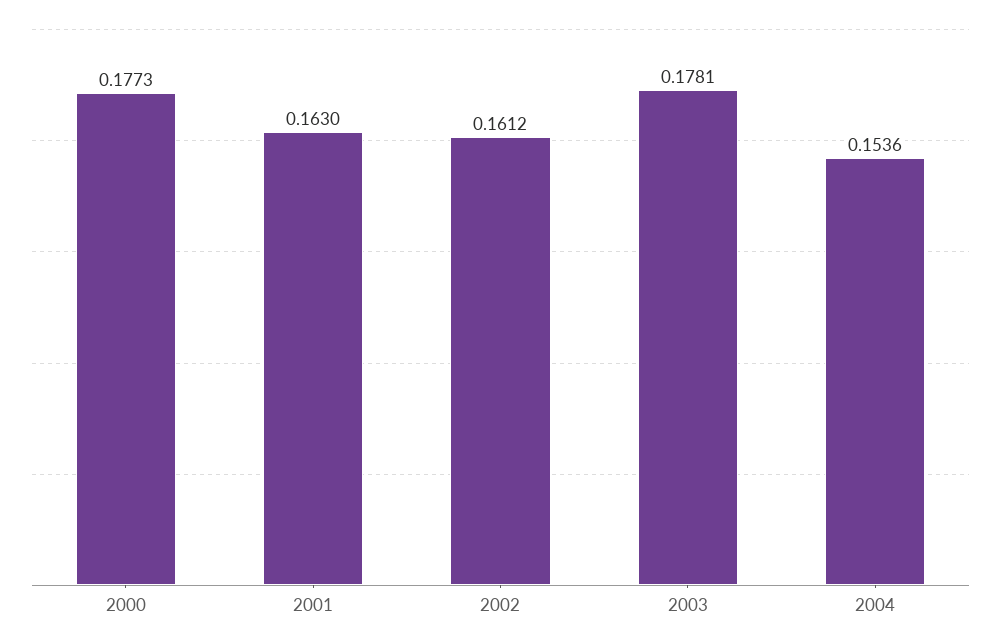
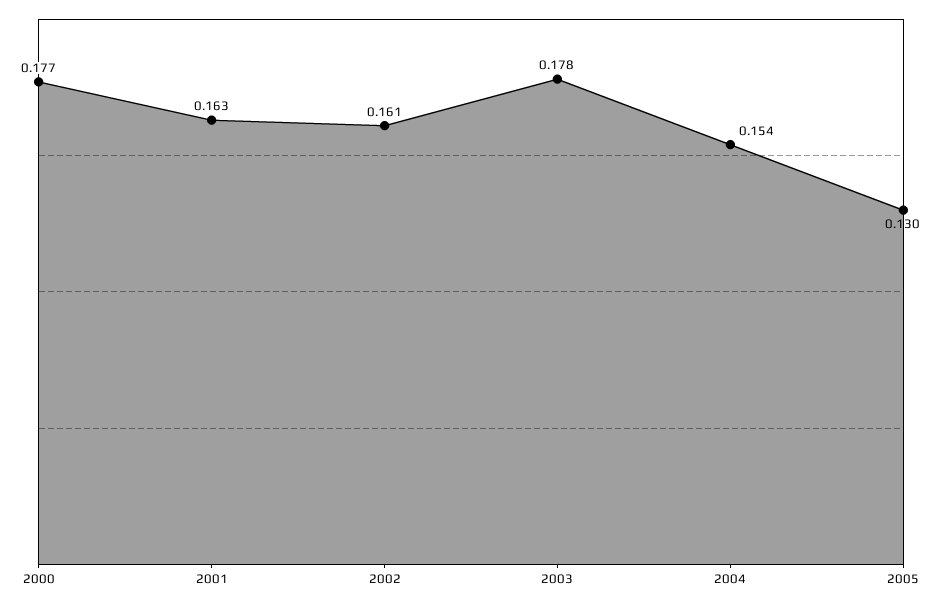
2005: none -> 0.13

